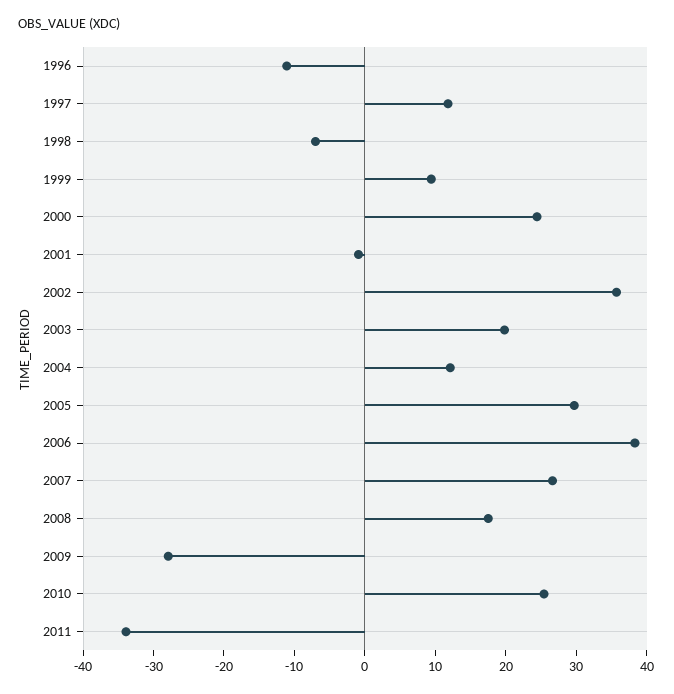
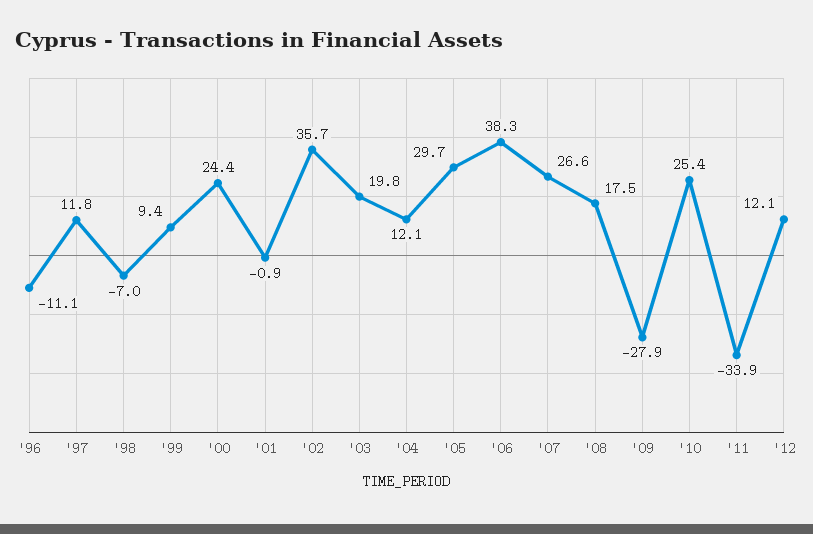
'12: none -> 12.1

